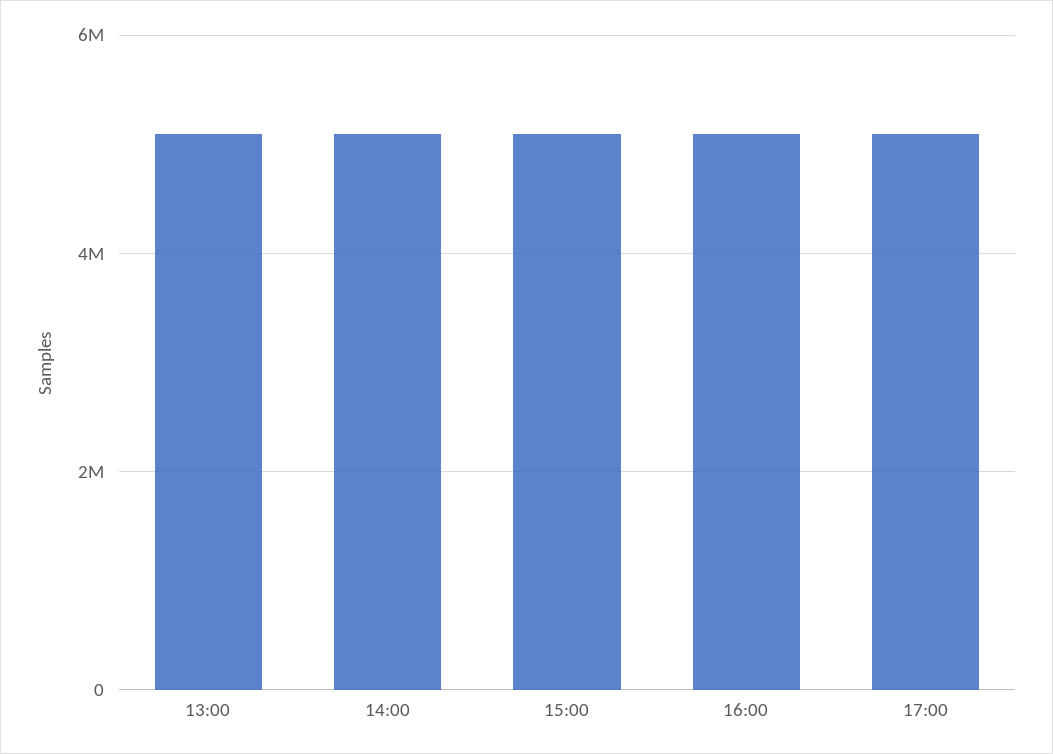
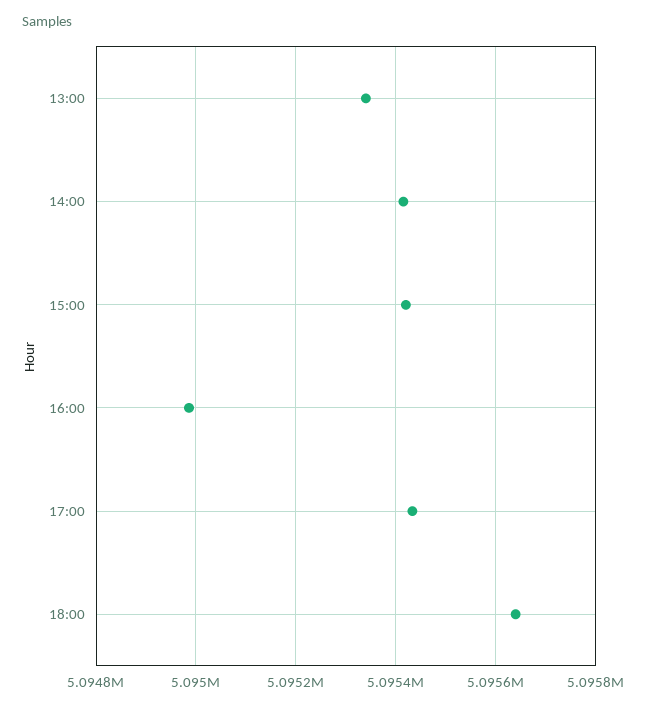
18:00: none -> 5095640

